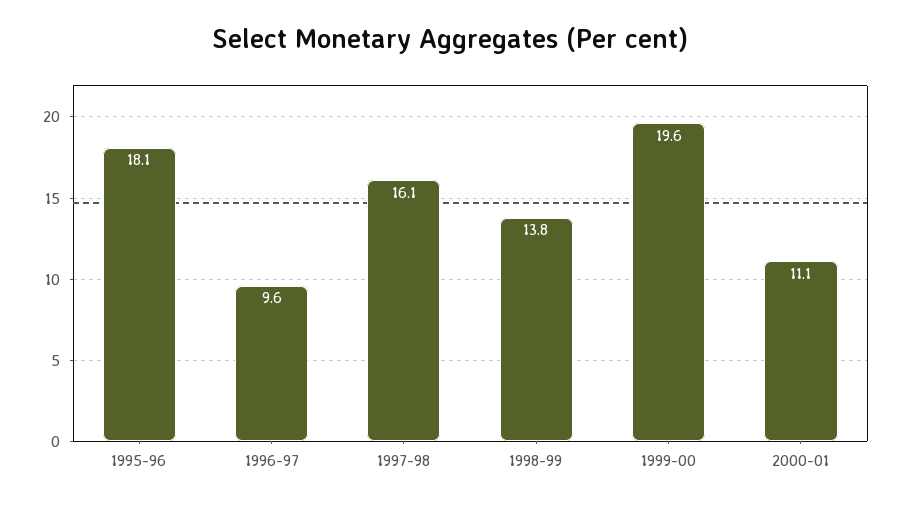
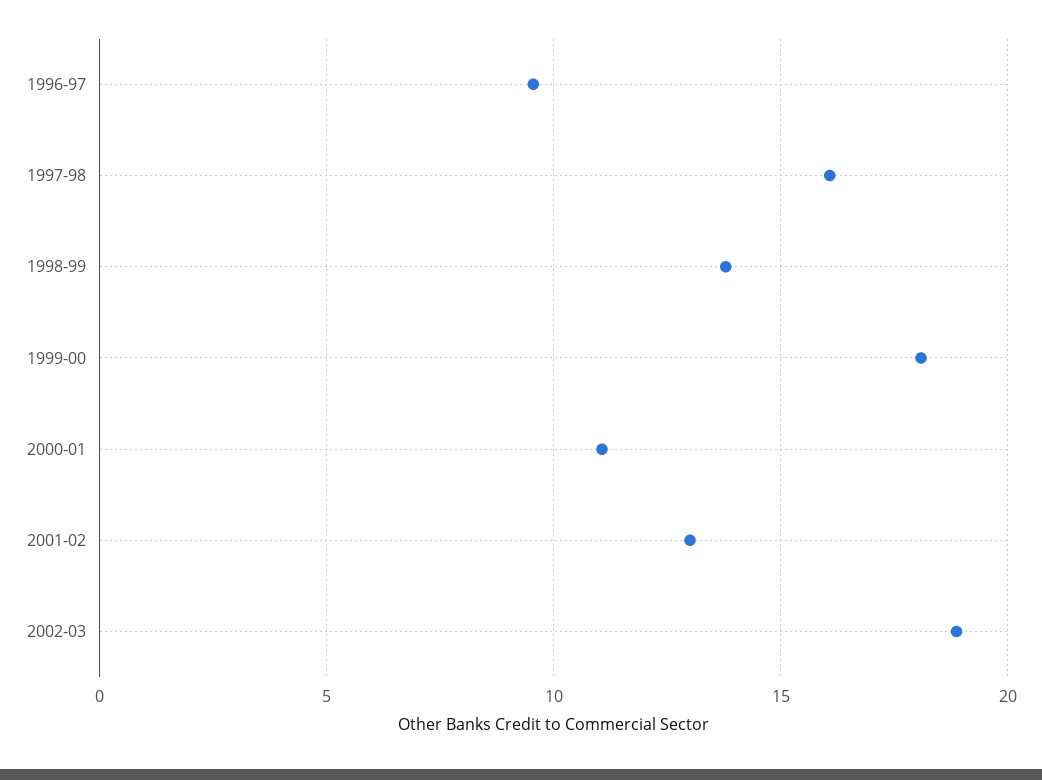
1995-96: 18.1 -> none
1999-00: 19.6 -> 18
2001-02: none -> 13
2002-03: none -> 19

